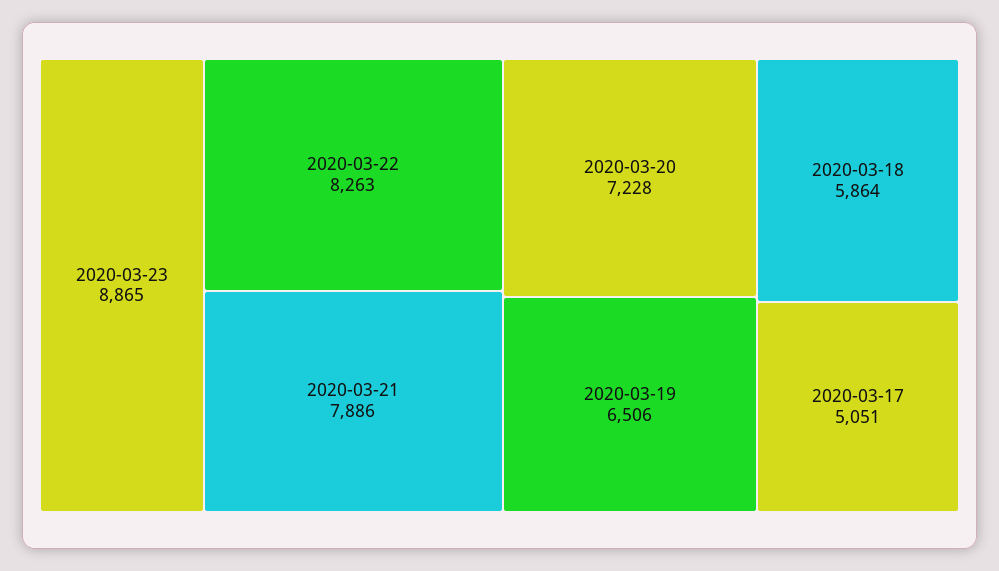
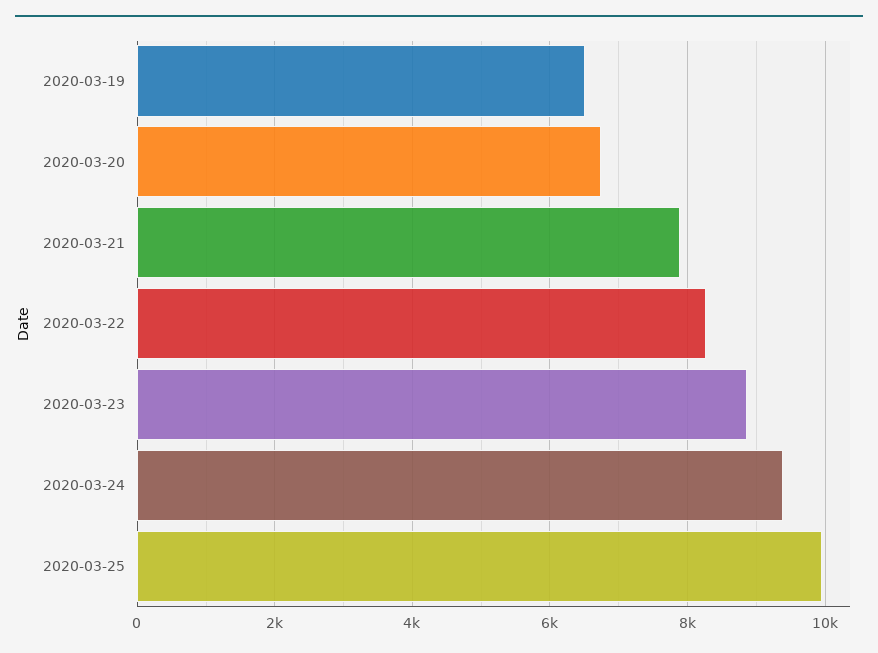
2020-03-20: 7228 -> 6800
2020-03-18: 5864 -> none
2020-03-17: 5051 -> none
2020-03-24: none -> 9400
2020-03-25: none -> 10000

